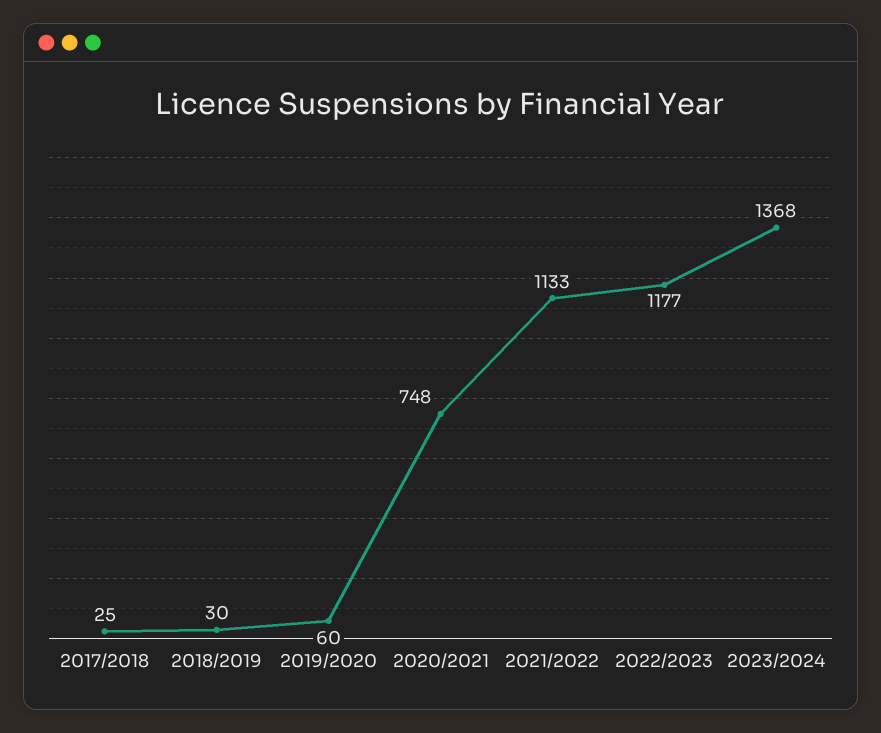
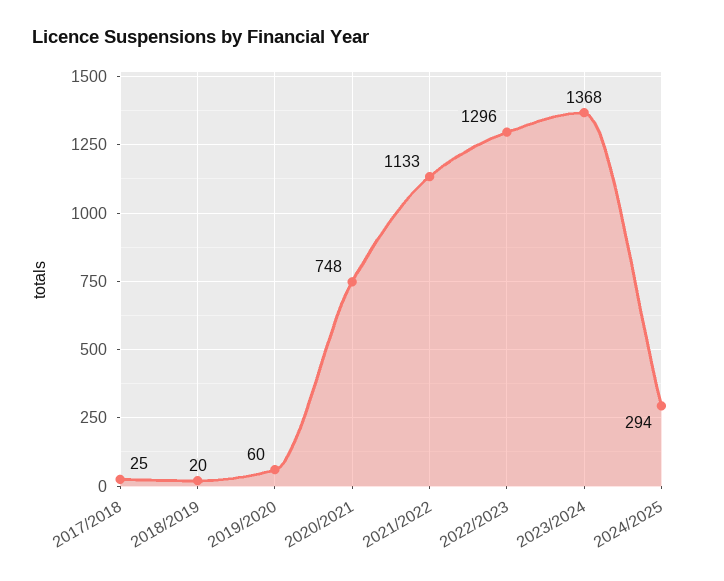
2018/2019: 30 -> 20
2022/2023: 1177 -> 1296
2024/2025: none -> 294

